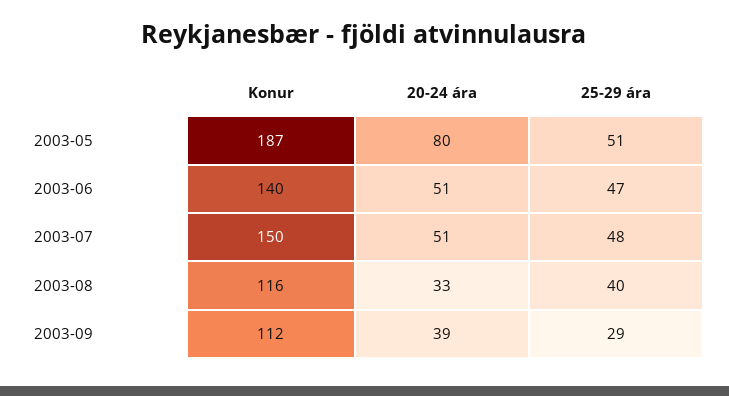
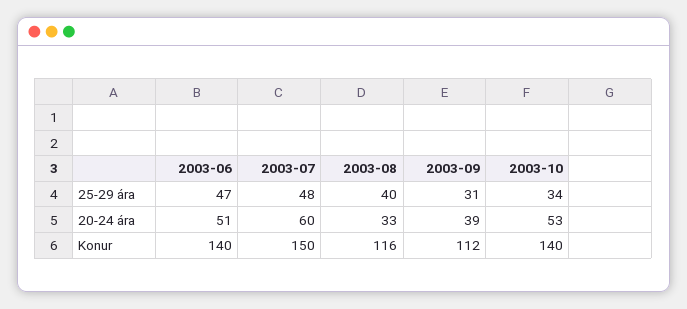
Konur, 2003-05: 187 -> none
20-24 ára, 2003-05: 80 -> none
25-29 ára, 2003-05: 51 -> none
20-24 ára, 2003-07: 51 -> 60
25-29 ára, 2003-09: 29 -> 31
25-29 ára, 2003-10: none -> 34
20-24 ára, 2003-10: none -> 53
Konur, 2003-10: none -> 140

